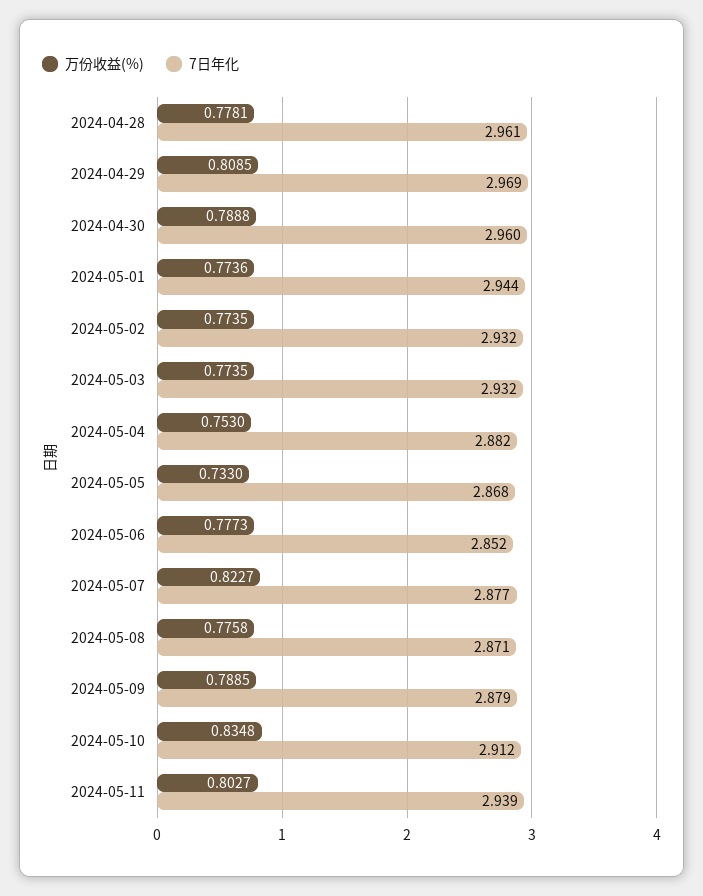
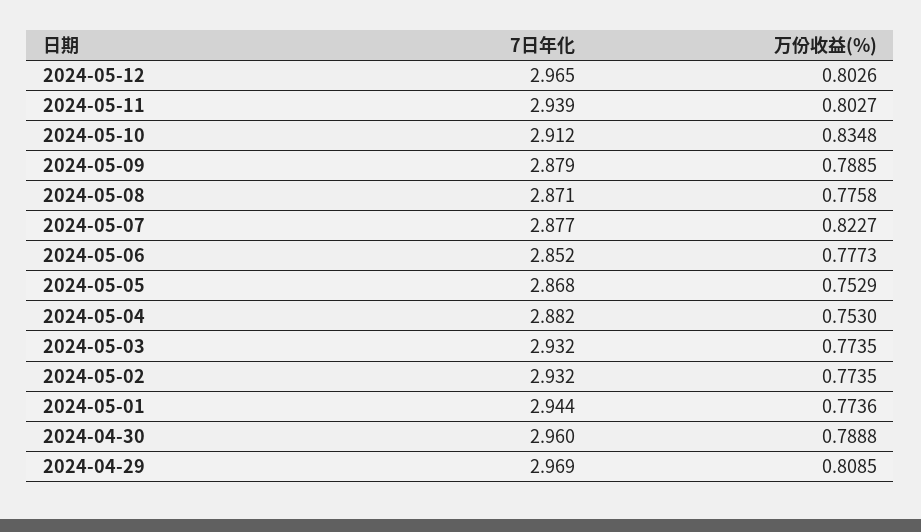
万份收益(%), 2024-04-28: 0.7781 -> none
7日年化, 2024-04-28: 2.961 -> none
万份收益(%), 2024-05-05: 0.733 -> 0.7529
7日年化, 2024-05-12: none -> 2.965
万份收益(%), 2024-05-12: none -> 0.8026

